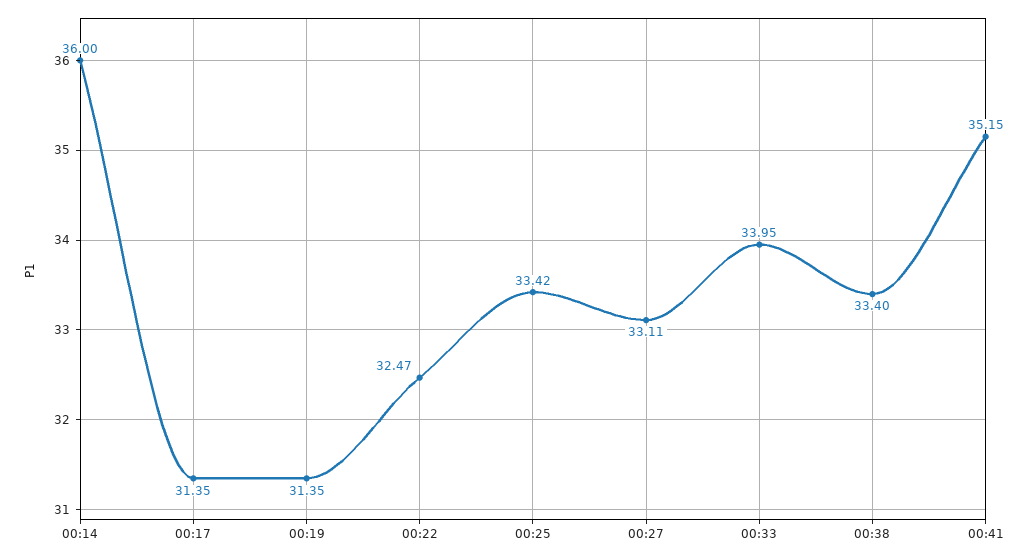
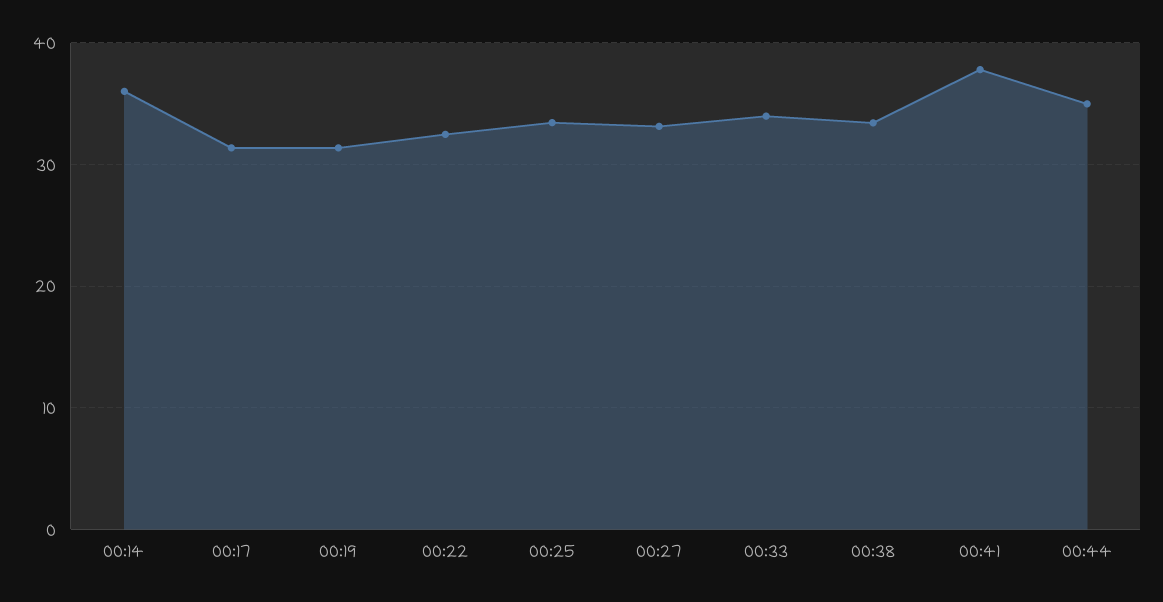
00:41: 35.15 -> 38
00:44: none -> 35

